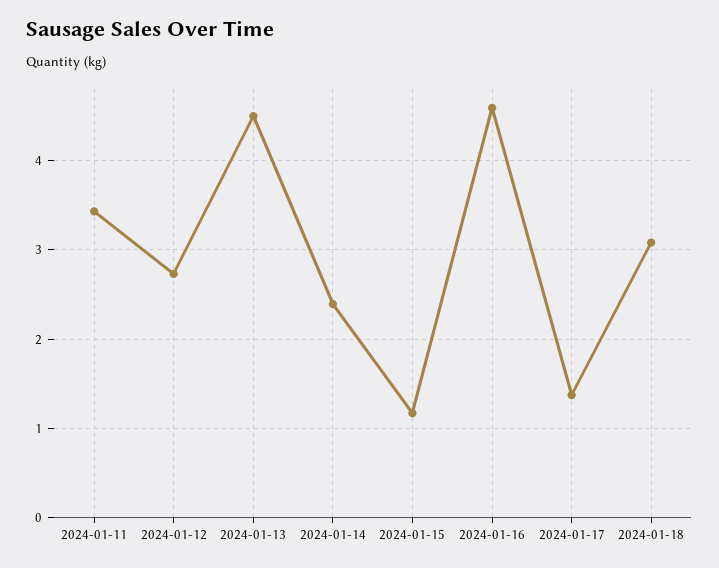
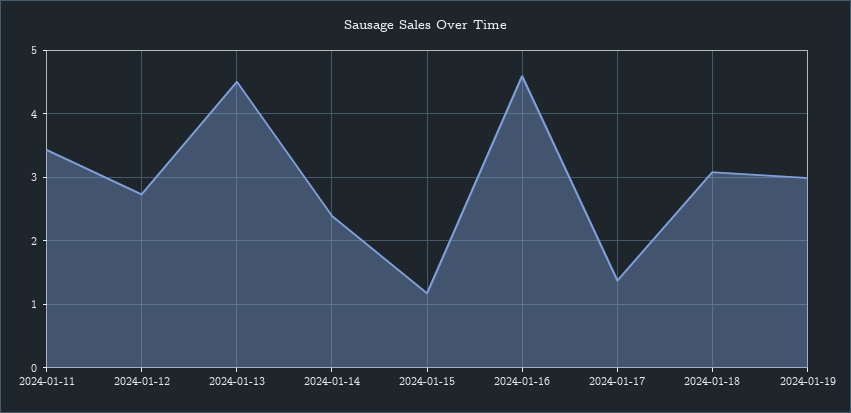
2024-01-19: none -> 3

